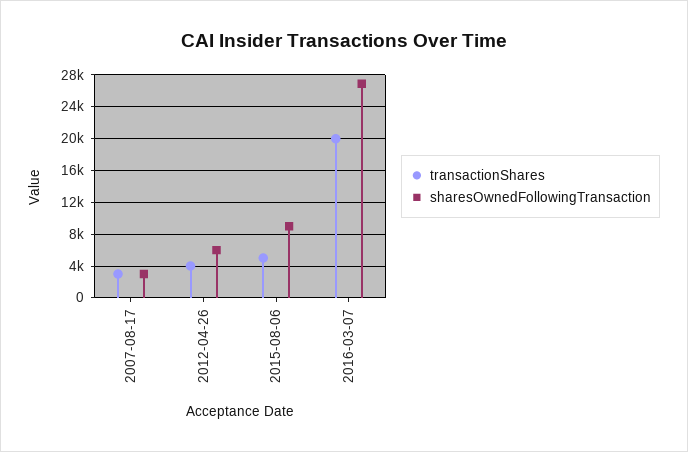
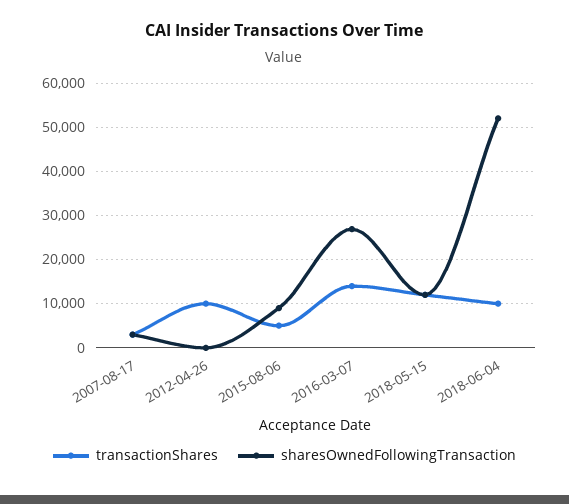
transactionShares, 2012-04-26: 4000 -> 10000
sharesOwnedFollowingTransaction, 2012-04-26: 6000 -> 0
transactionShares, 2016-03-07: 20000 -> 14000
transactionShares, 2018-05-15: none -> 12000
sharesOwnedFollowingTransaction, 2018-05-15: none -> 12000
transactionShares, 2018-06-04: none -> 10000
sharesOwnedFollowingTransaction, 2018-06-04: none -> 52000

